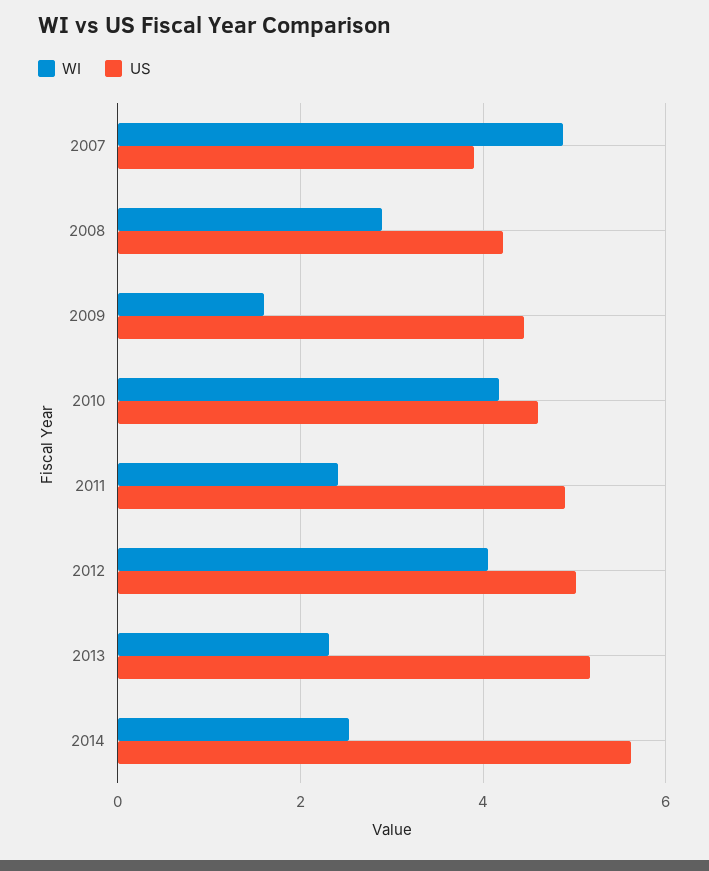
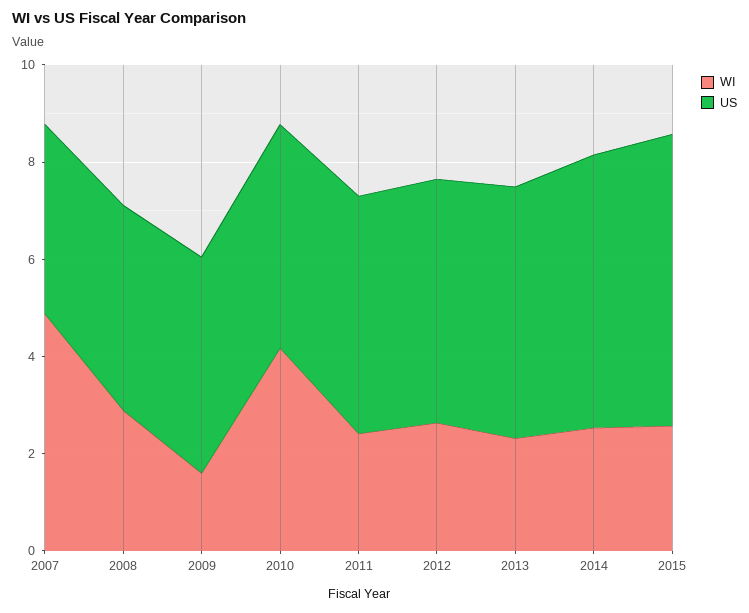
WI, 2012: 4 -> 2.5
WI, 2015: none -> 2.5
US, 2015: none -> 6

